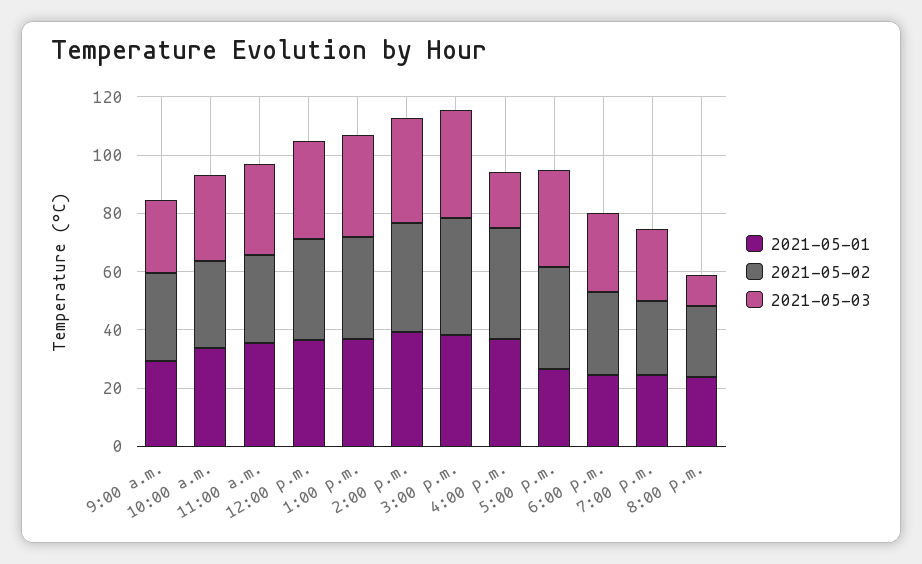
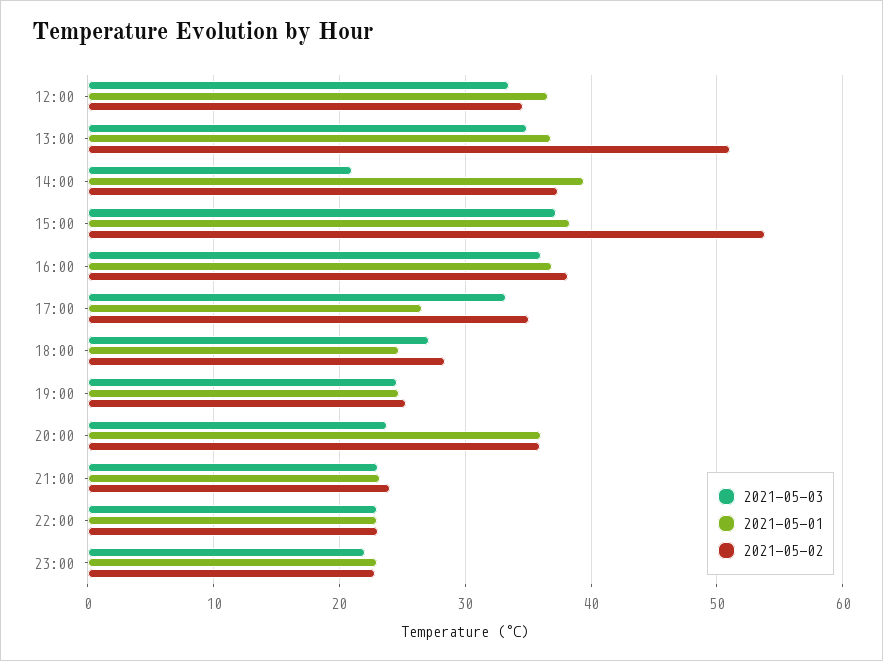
2021-05-01, 9:00 a.m.: 30 -> none
2021-05-02, 9:00 a.m.: 30 -> none
2021-05-03, 9:00 a.m.: 25 -> none
2021-05-01, 10:00 a.m.: 35 -> none
2021-05-02, 10:00 a.m.: 30 -> none
2021-05-03, 10:00 a.m.: 30 -> none
2021-05-01, 11:00 a.m.: 35 -> none
2021-05-02, 11:00 a.m.: 30 -> none
2021-05-03, 11:00 a.m.: 30 -> none
2021-05-02, 1:00 p.m.: 35 -> 51
2021-05-03, 2:00 p.m.: 35 -> 21
2021-05-02, 3:00 p.m.: 40 -> 54
2021-05-03, 4:00 p.m.: 20 -> 36
2021-05-01, 8:00 p.m.: 25 -> 36
2021-05-02, 8:00 p.m.: 25 -> 36
2021-05-03, 8:00 p.m.: 10 -> 24
2021-05-03, 21:00: none -> 23
2021-05-01, 21:00: none -> 23
2021-05-02, 21:00: none -> 24
2021-05-03, 22:00: none -> 23
2021-05-01, 22:00: none -> 23
2021-05-02, 22:00: none -> 23
2021-05-03, 23:00: none -> 22
2021-05-01, 23:00: none -> 23
2021-05-02, 23:00: none -> 23

